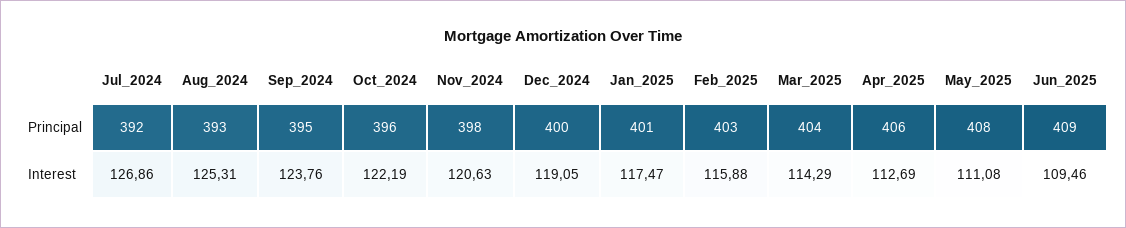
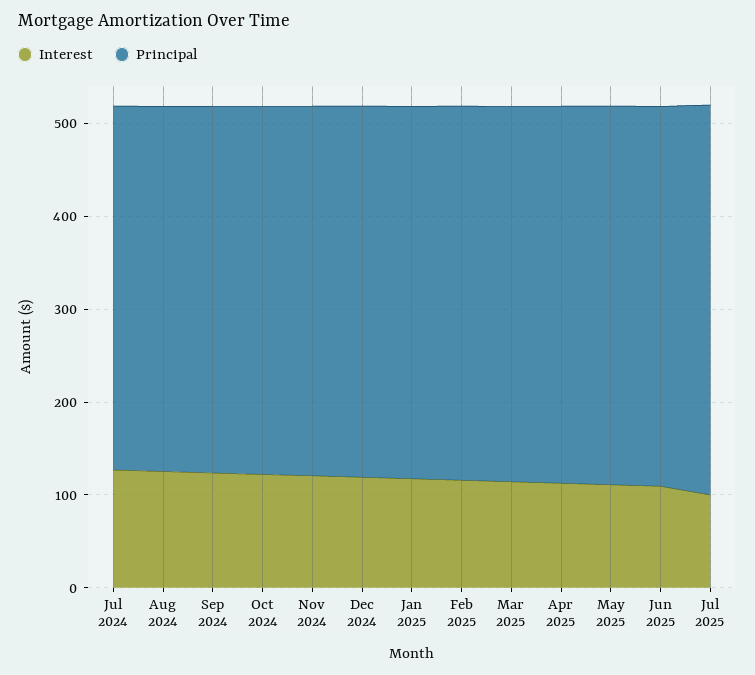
Interest, Jul 2025: none -> 100
Principal, Jul 2025: none -> 420

